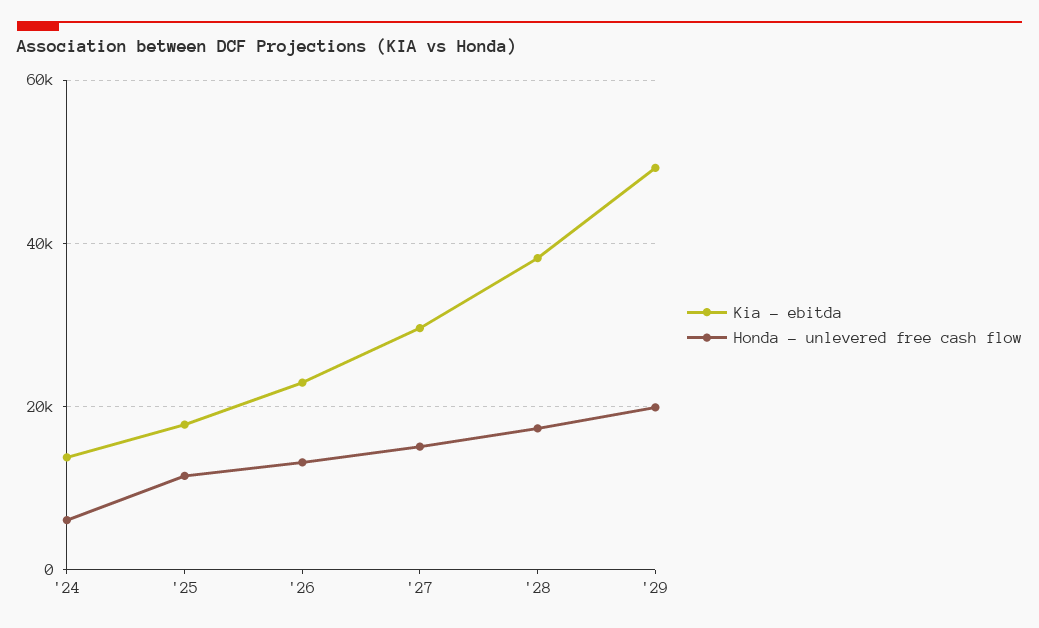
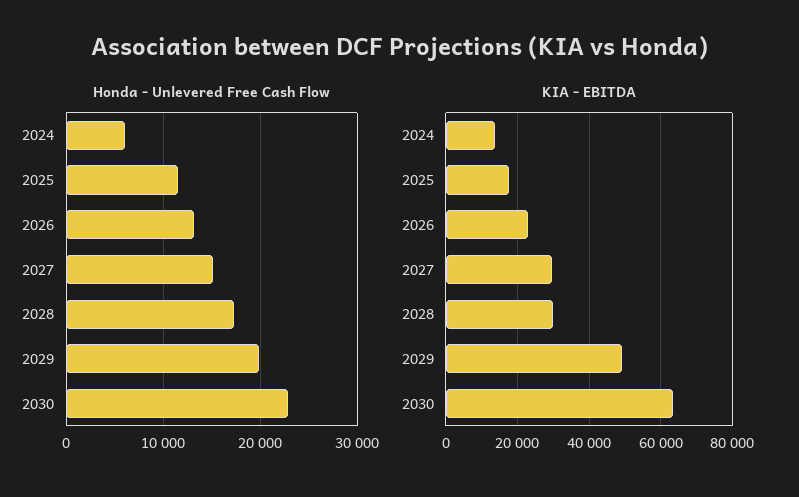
Kia - ebitda, '28: 38000 -> 30000
Honda - unlevered free cash flow, 2030: none -> 23000
Kia - ebitda, 2030: none -> 64000

